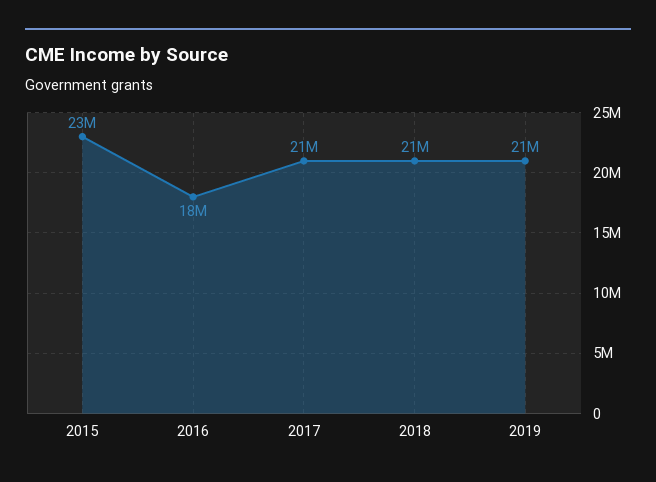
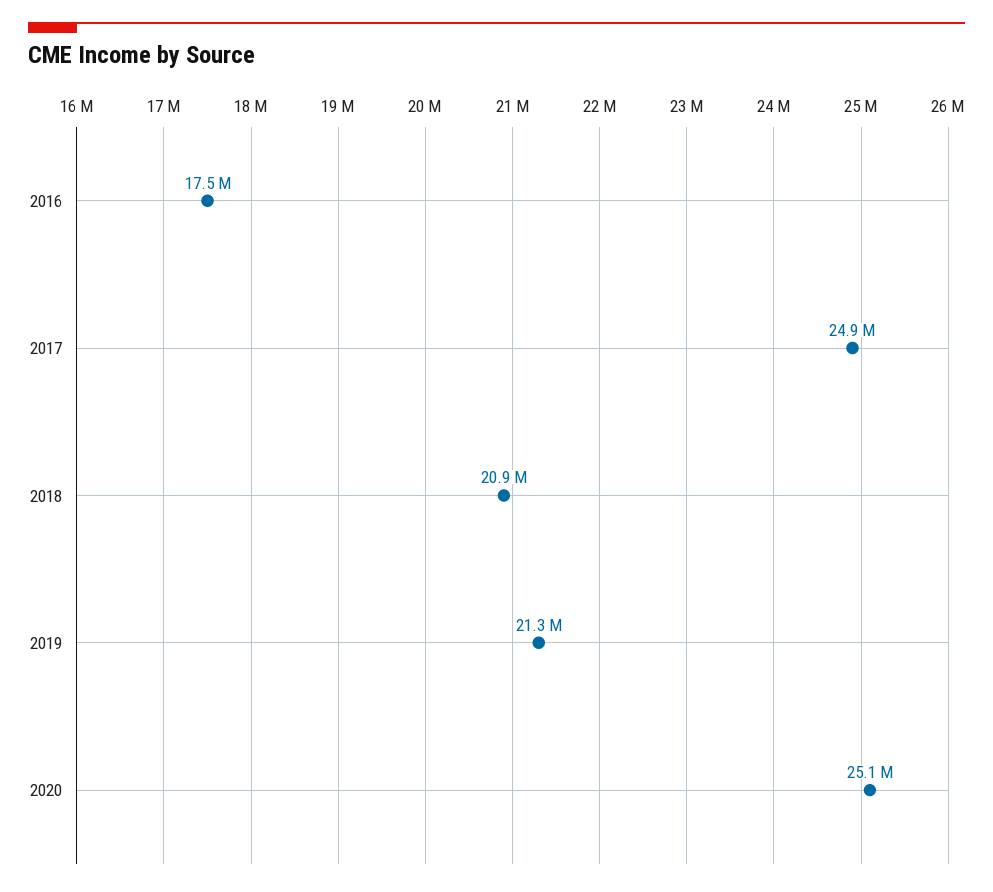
2015: 23000000 -> none
2017: 21000000 -> 24900000
2020: none -> 25100000

